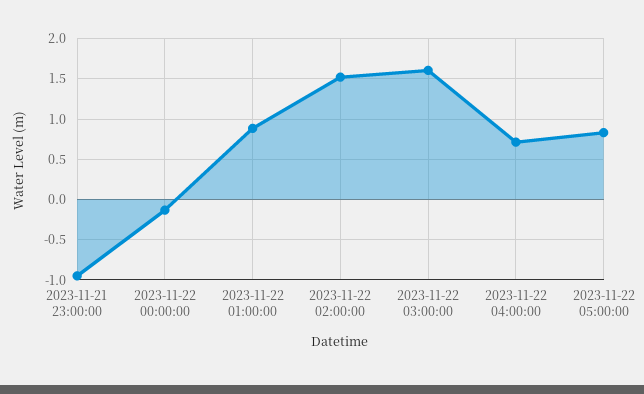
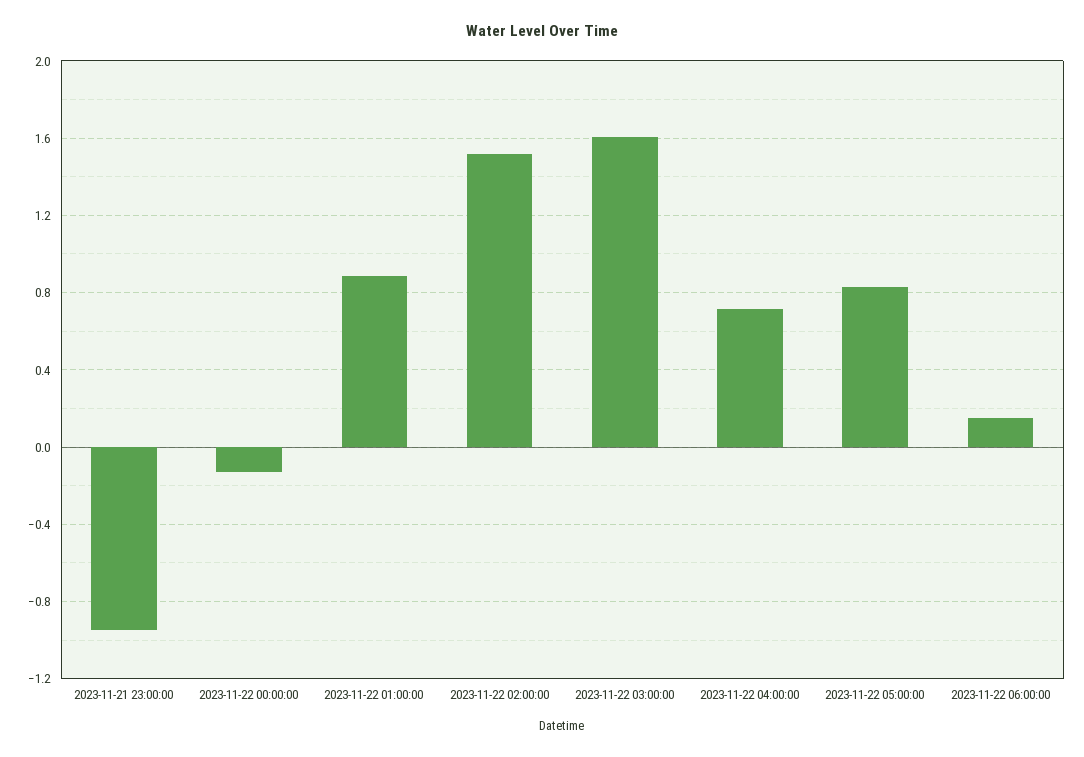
2023-11-22 06:00:00: none -> 0.15

